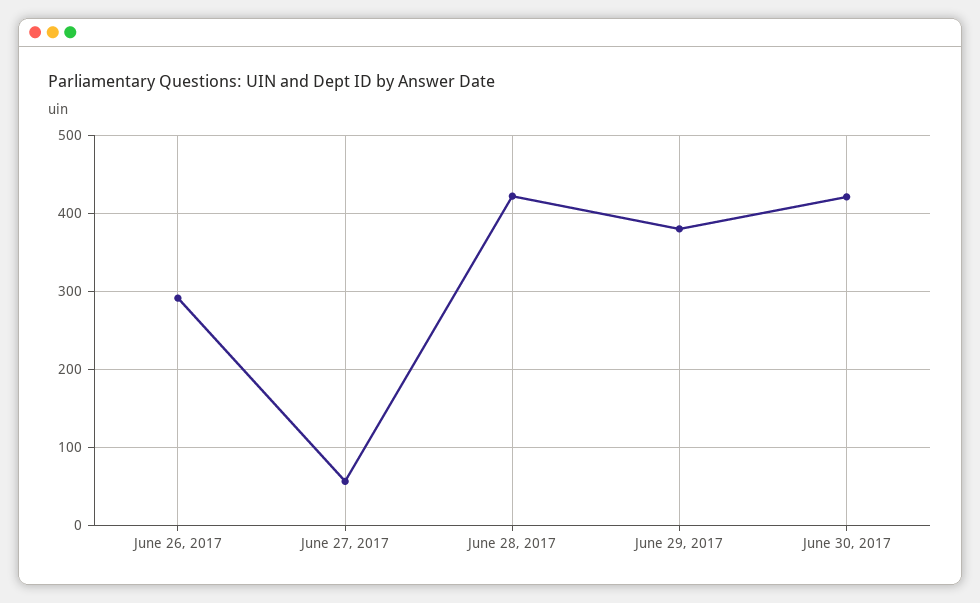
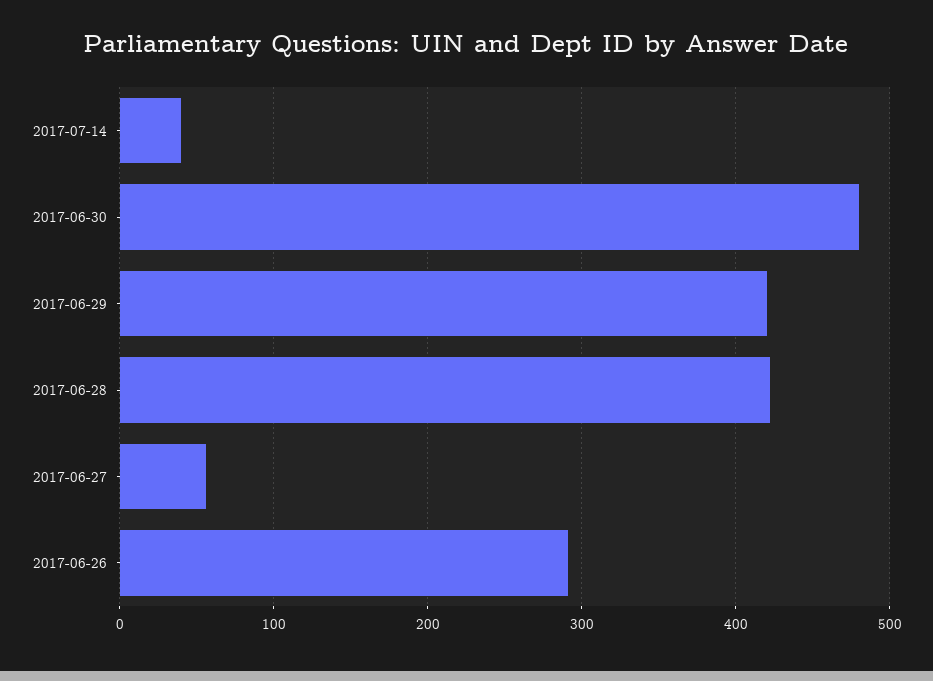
June 29, 2017: 380 -> 420
June 30, 2017: 420 -> 480
2017-07-14: none -> 40

